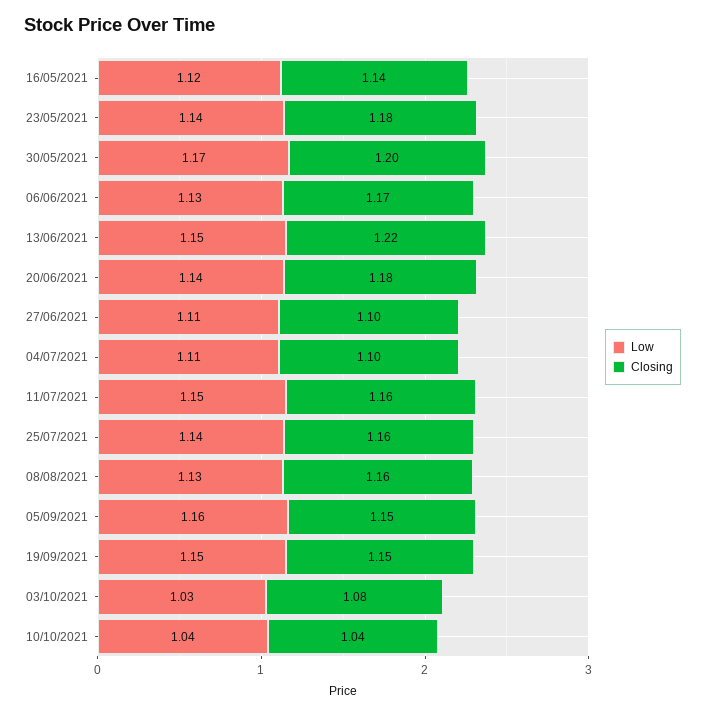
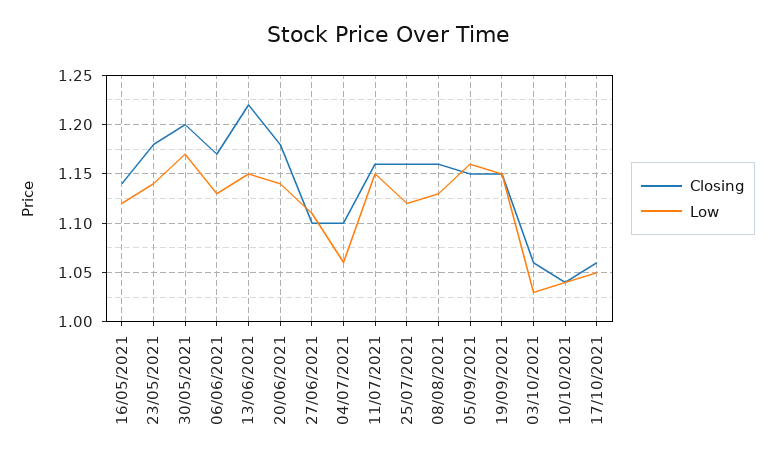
Low, 04/07/2021: 1.11 -> 1.06
Low, 25/07/2021: 1.14 -> 1.12
Closing, 03/10/2021: 1.08 -> 1.06
Closing, 17/10/2021: none -> 1.06
Low, 17/10/2021: none -> 1.05

